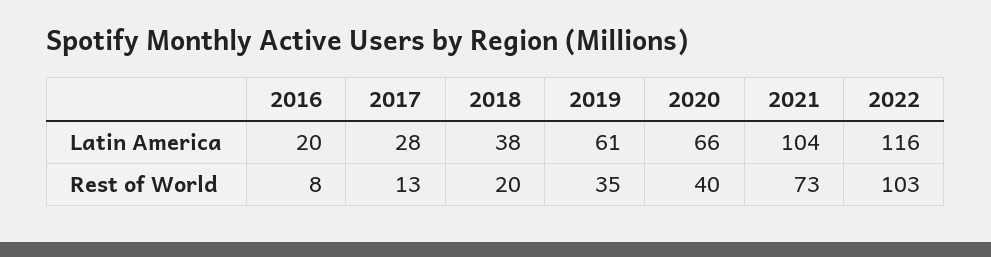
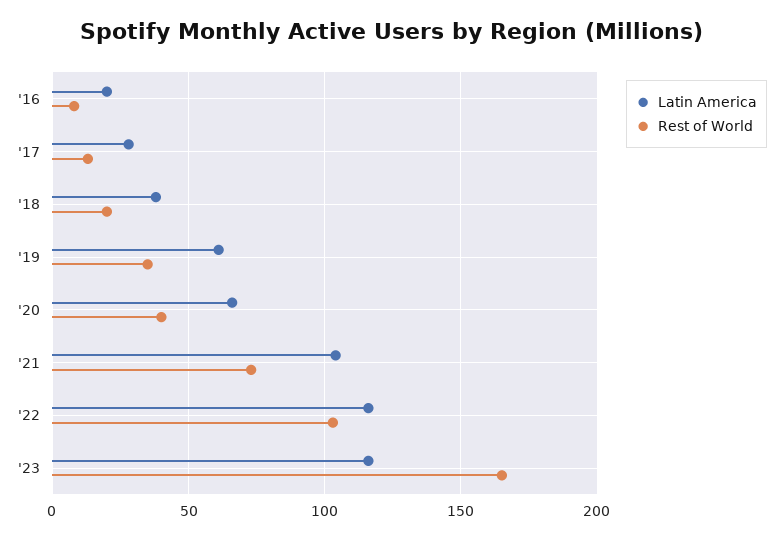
Latin America, '23: none -> 115
Rest of World, '23: none -> 165

